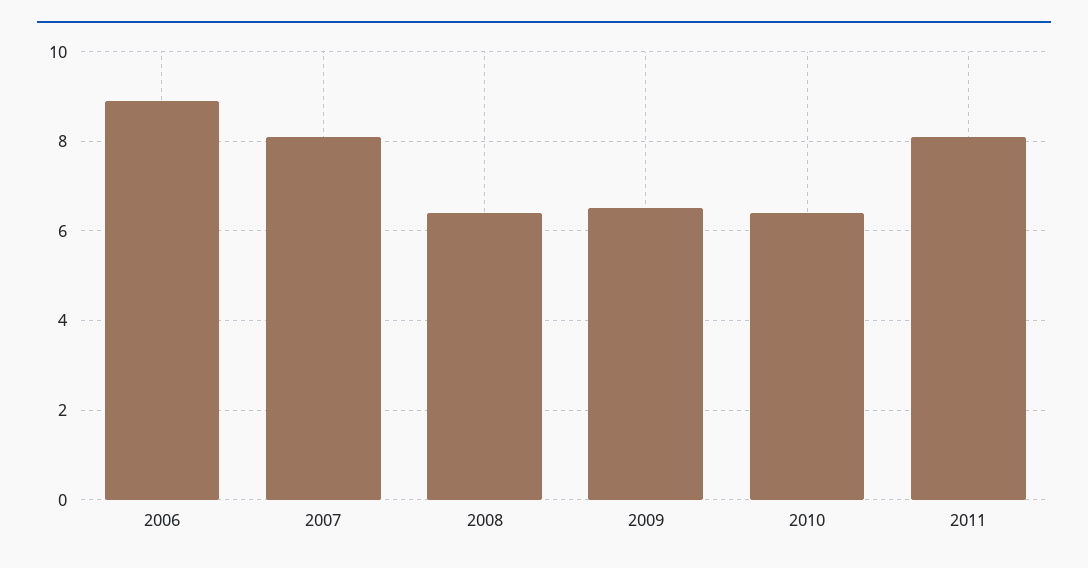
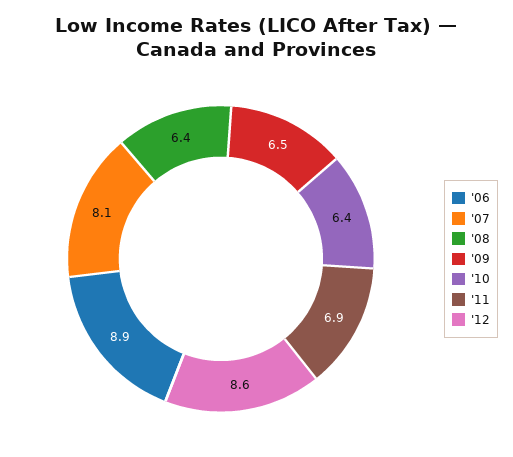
2011: 8 -> 6.9
'12: none -> 8.6

